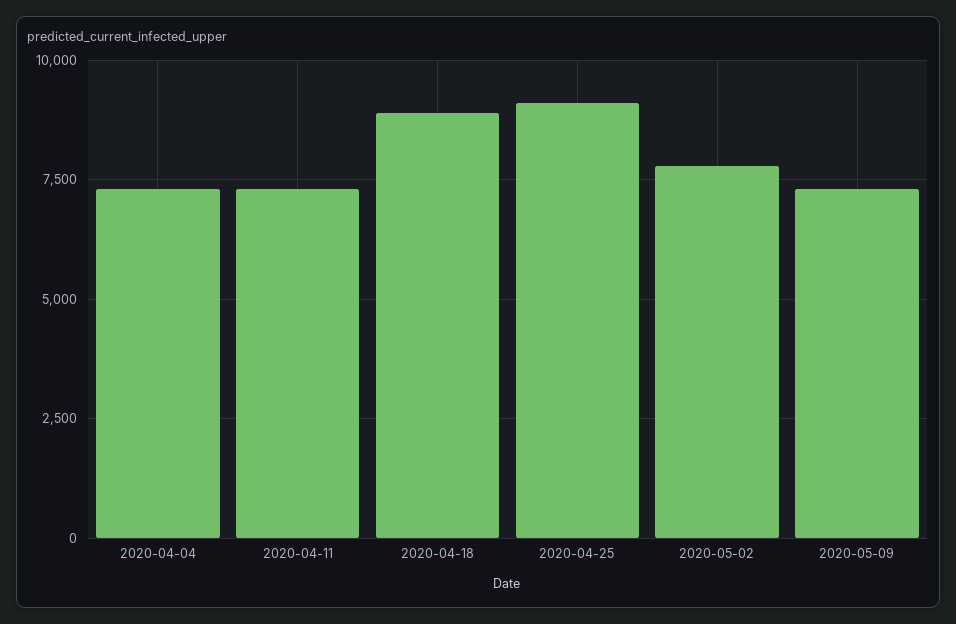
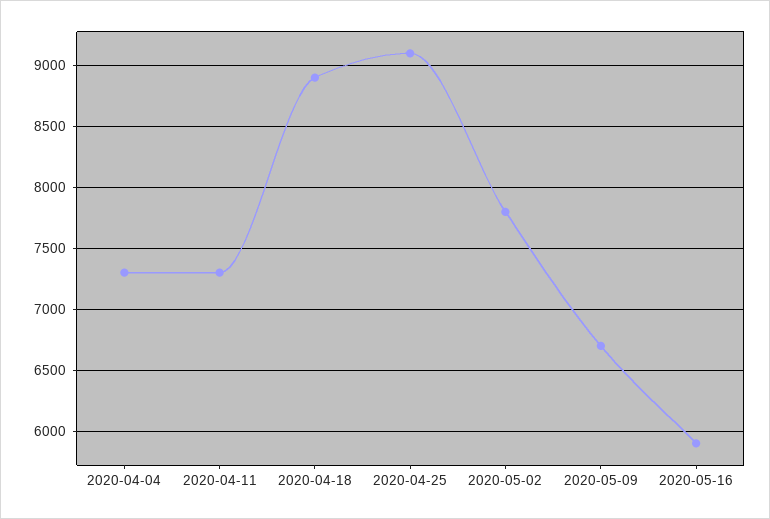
2020-05-09: 7250 -> 6700
2020-05-16: none -> 5900

